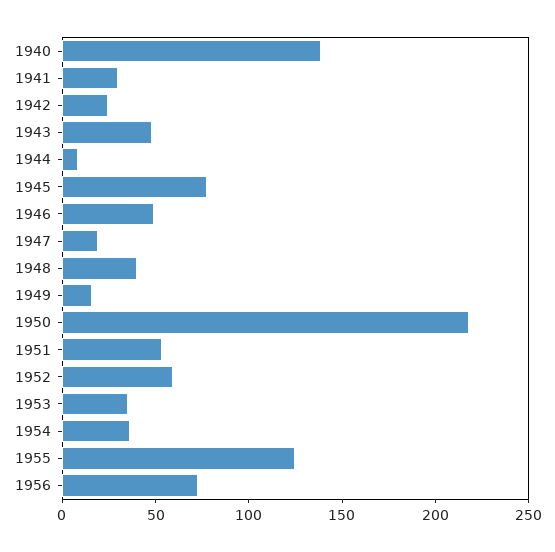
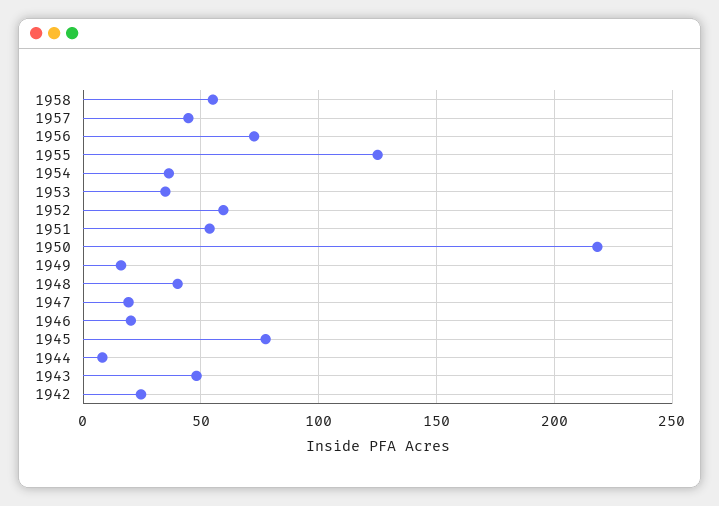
1940: 140 -> none
1941: 30 -> none
1946: 50 -> 20
1958: none -> 55
1957: none -> 45

